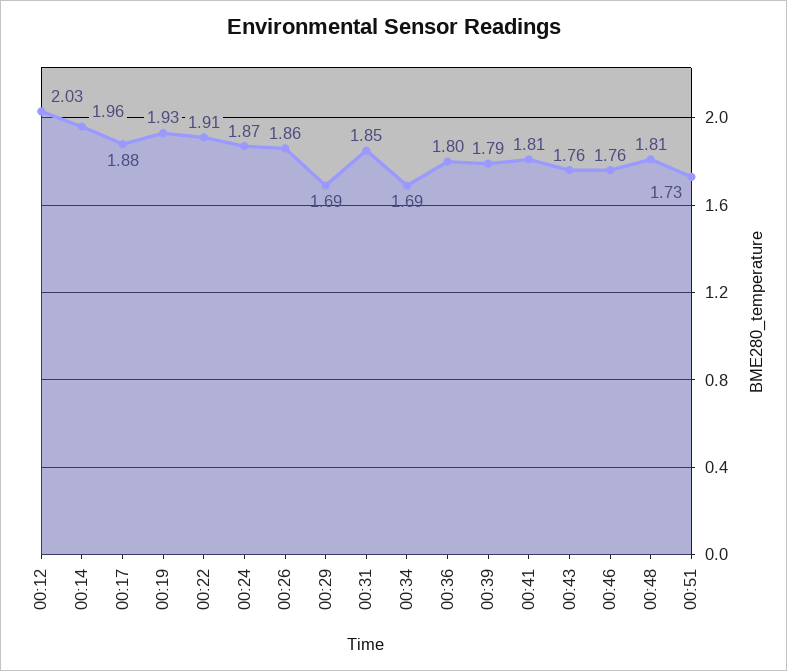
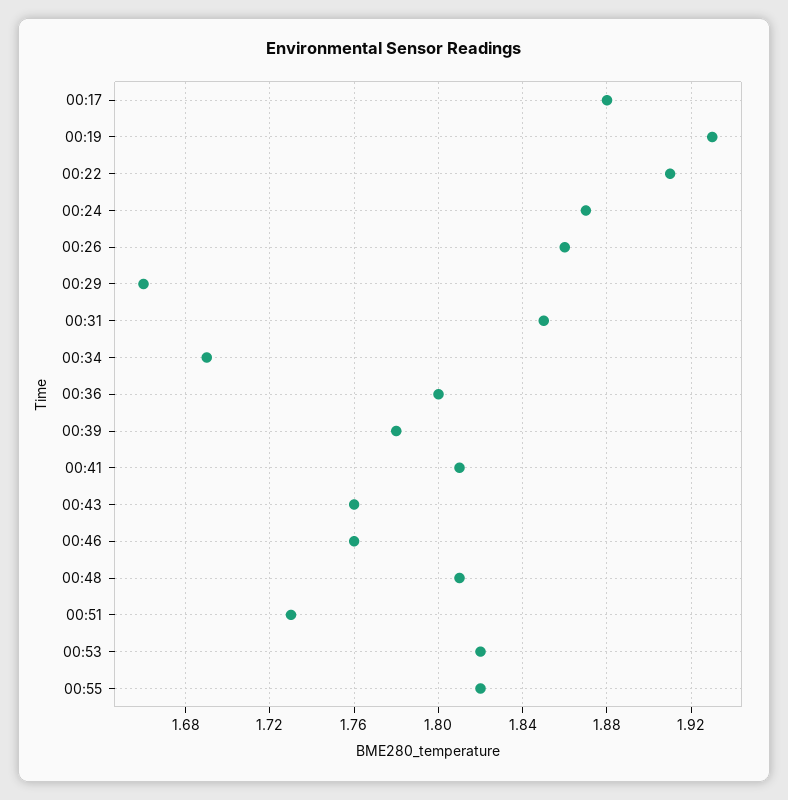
00:12: 2.03 -> none
00:14: 1.96 -> none
00:29: 1.69 -> 1.66
00:39: 1.79 -> 1.78
00:53: none -> 1.82
00:55: none -> 1.82

